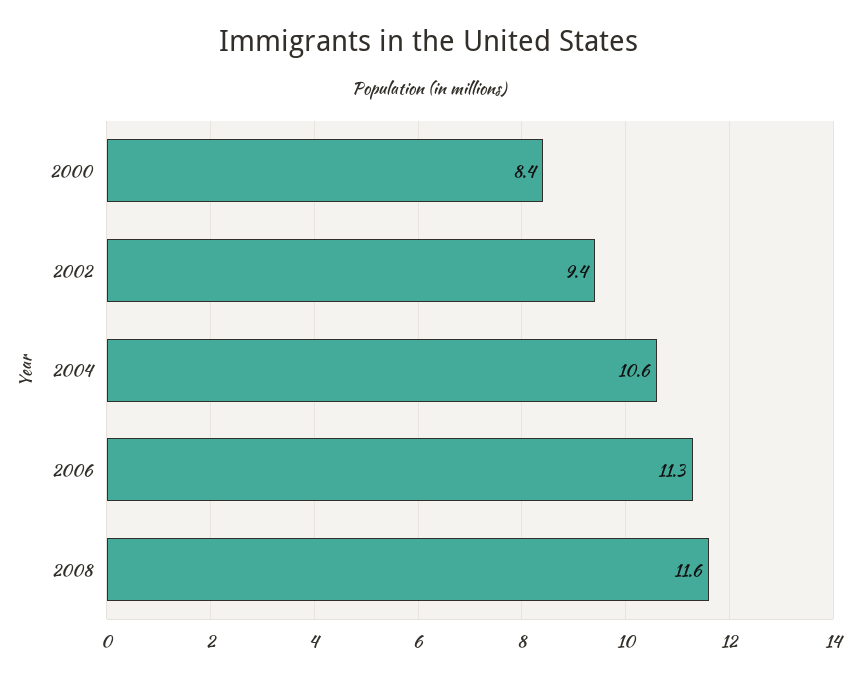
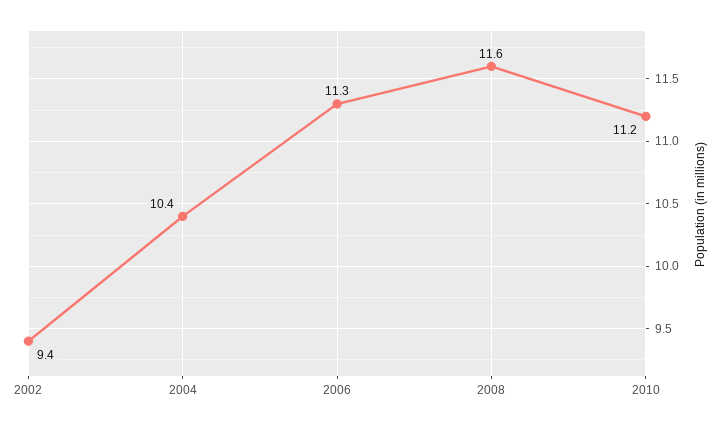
2000: 8.4 -> none
2004: 10.6 -> 10.4
2010: none -> 11.2

